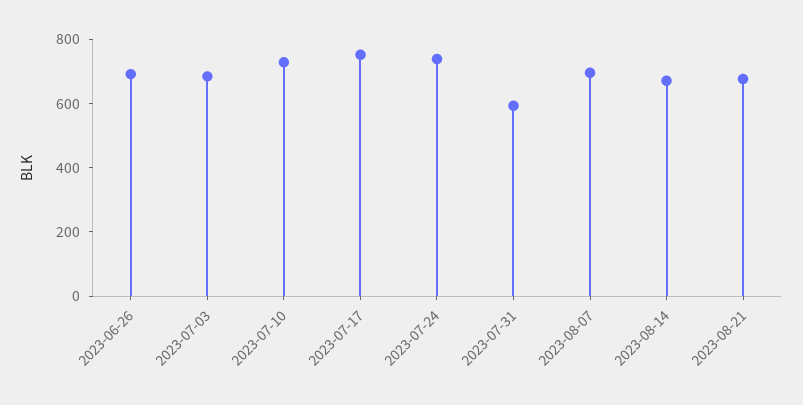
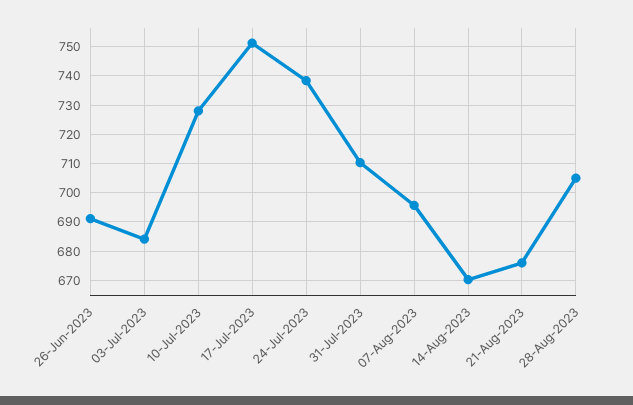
2023-07-31: 600 -> 710
28-Aug-2023: none -> 705

